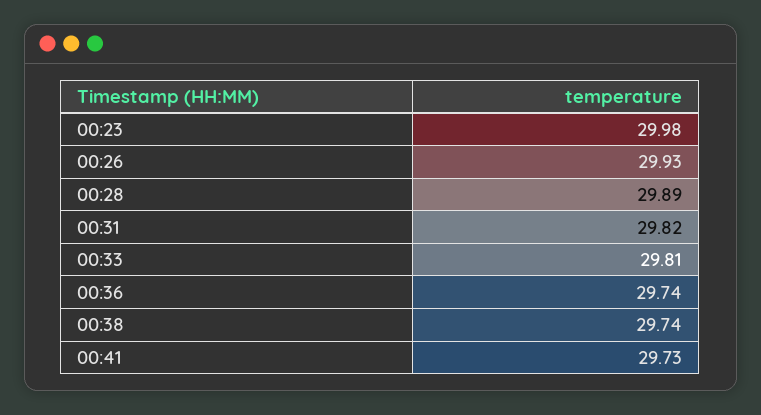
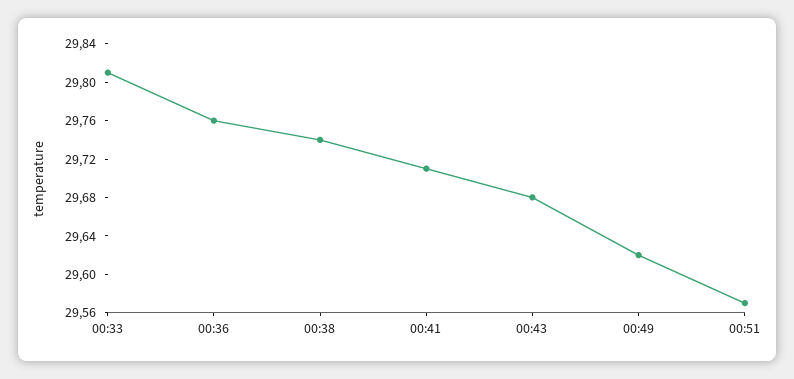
00:23: 29.98 -> none
00:26: 29.93 -> none
00:28: 29.89 -> none
00:31: 29.82 -> none
00:36: 29.74 -> 29.76
00:41: 29.73 -> 29.71
00:43: none -> 29.68
00:49: none -> 29.62
00:51: none -> 29.57

